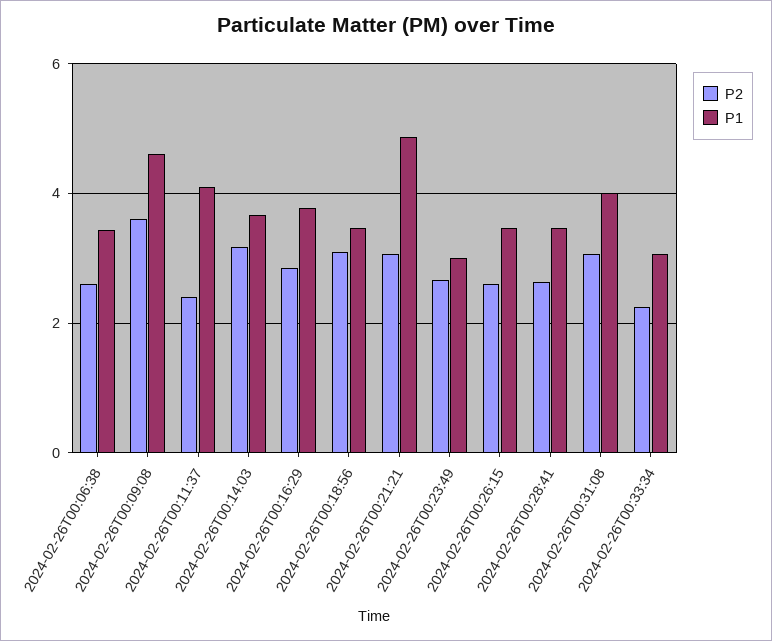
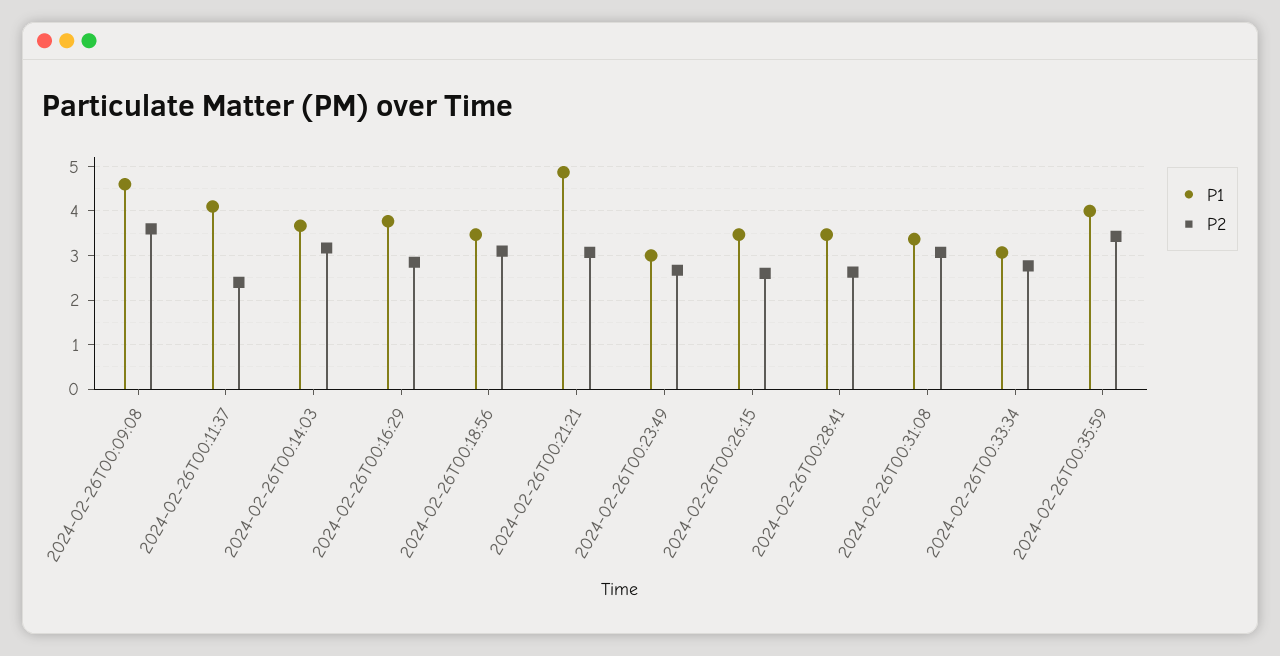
P2, 2024-02-26T00:06:38: 2.6 -> none
P1, 2024-02-26T00:06:38: 3.4 -> none
P1, 2024-02-26T00:31:08: 4 -> 3.4
P2, 2024-02-26T00:33:34: 2.2 -> 2.8
P1, 2024-02-26T00:35:59: none -> 4
P2, 2024-02-26T00:35:59: none -> 3.4

